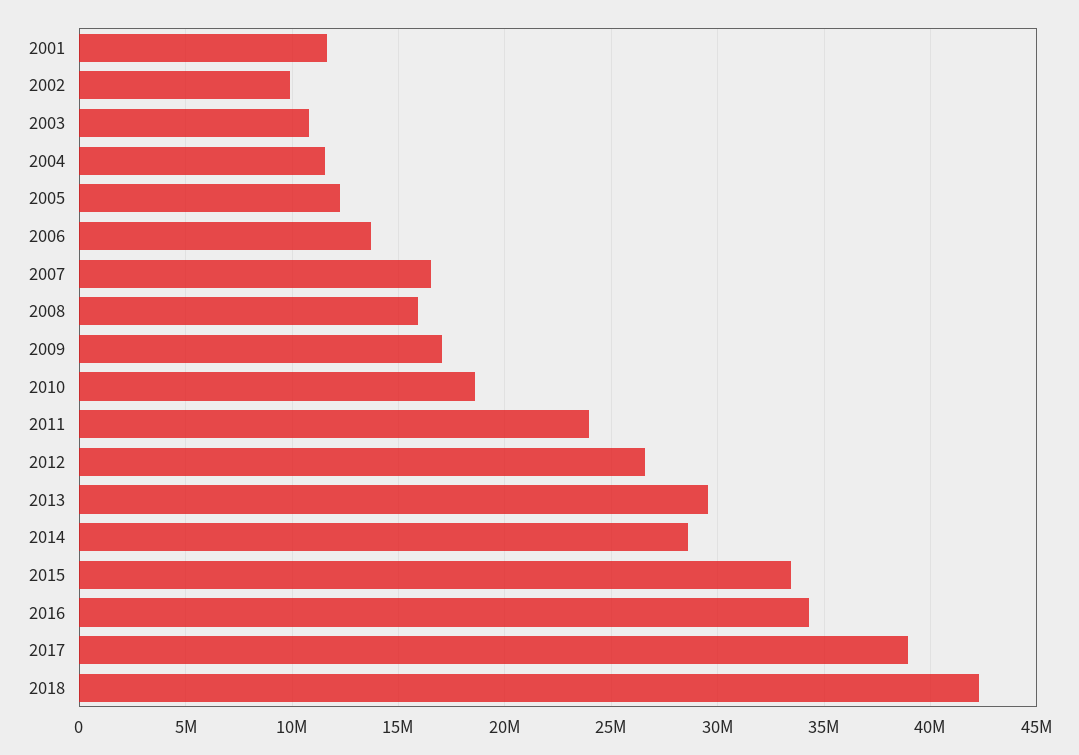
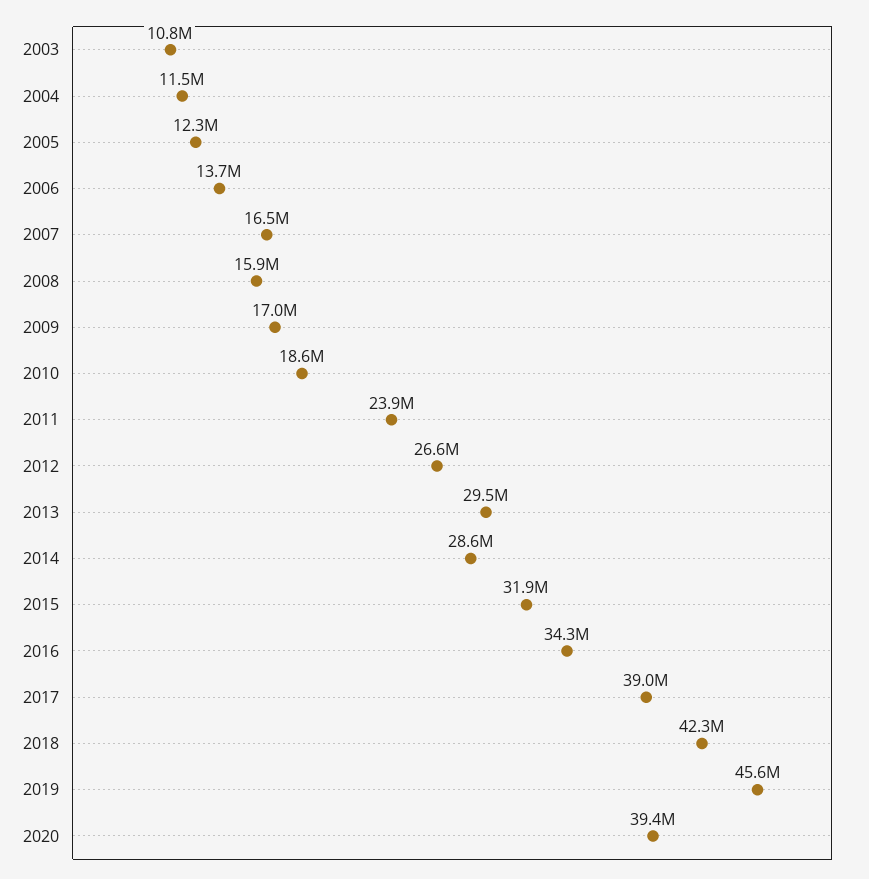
2001: 11500000 -> none
2002: 10000000 -> none
2015: 33500000 -> 31900000
2019: none -> 45600000
2020: none -> 39400000

